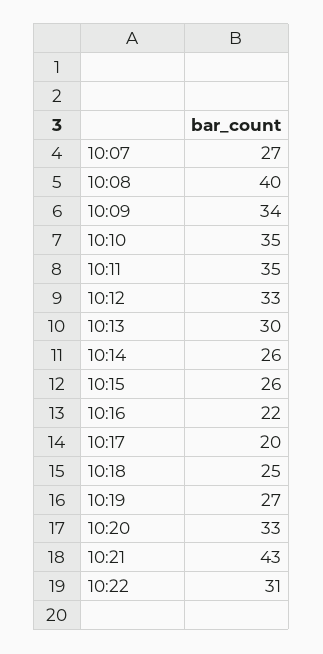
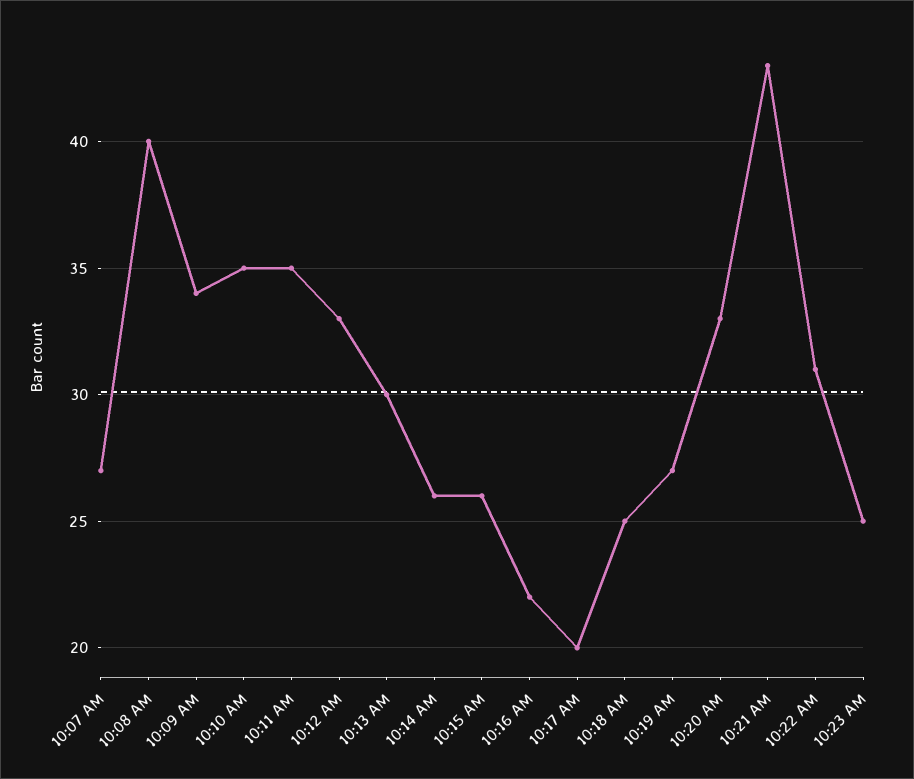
10:23 AM: none -> 25

